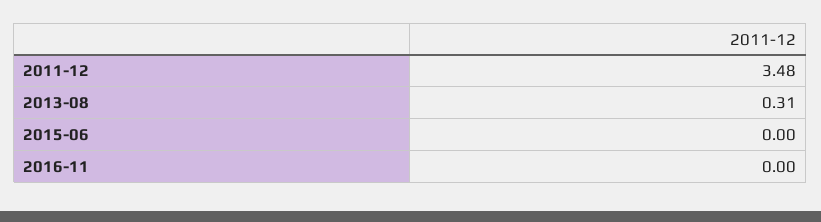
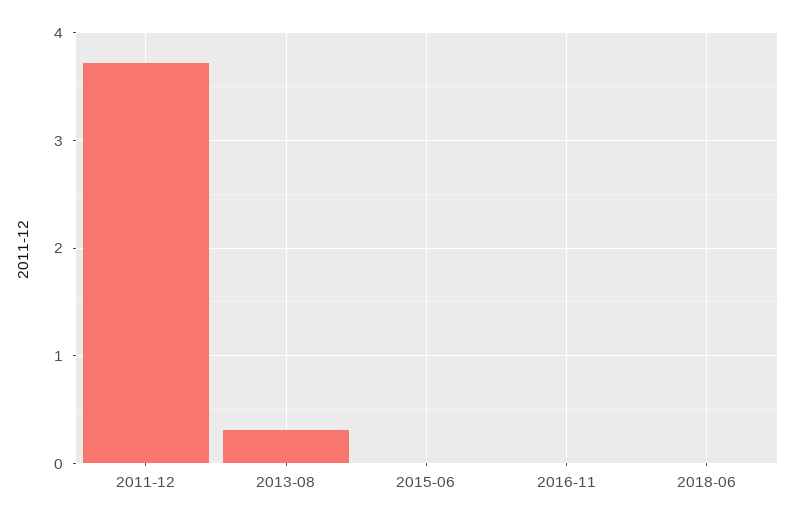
2011-12: 3.48 -> 3.7
2018-06: none -> 0

